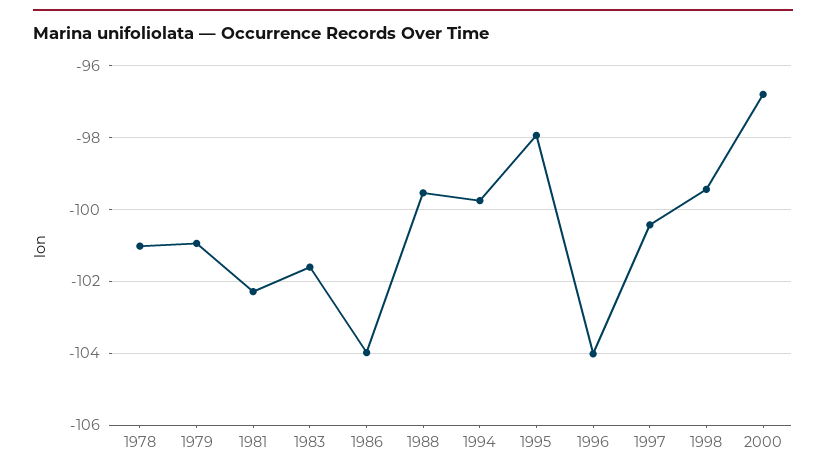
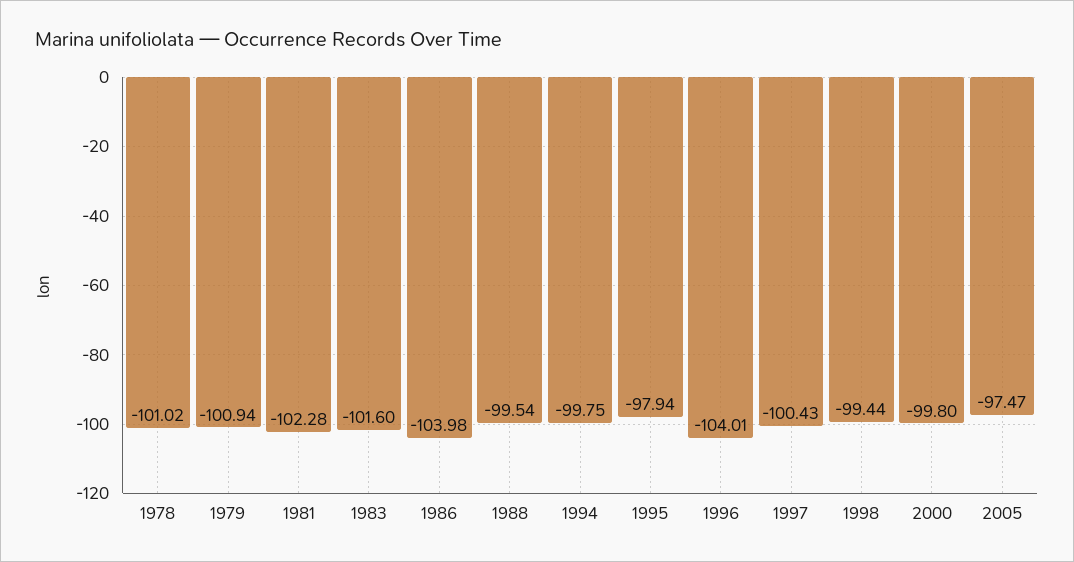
2000: -96.8 -> -99.8
2005: none -> -97.47

